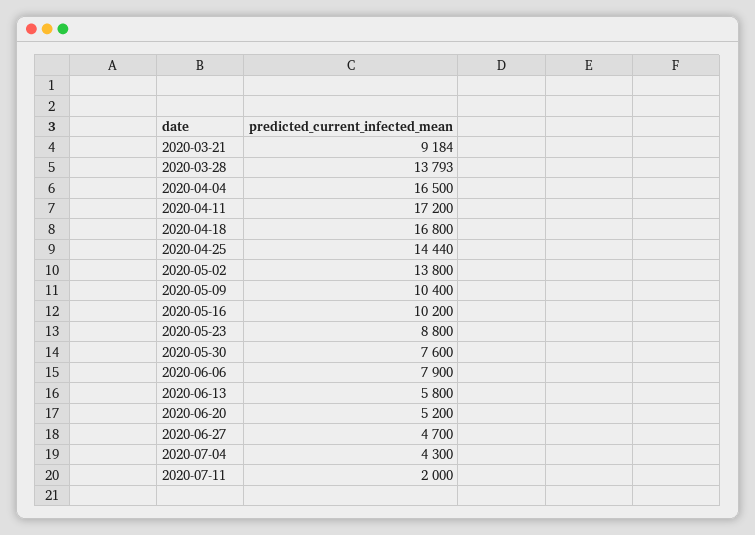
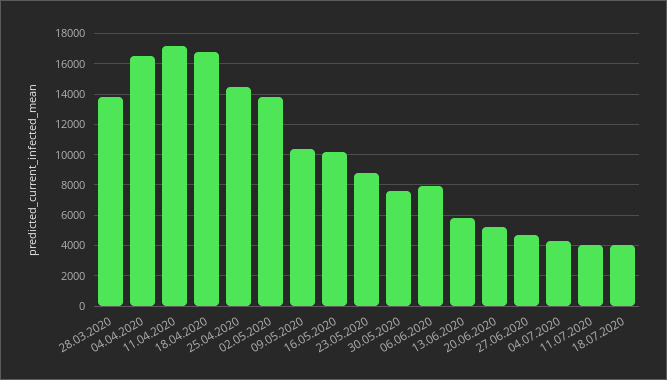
2020-03-21: 9184 -> none
2020-07-11: 2000 -> 4000
18.07.2020: none -> 4000

